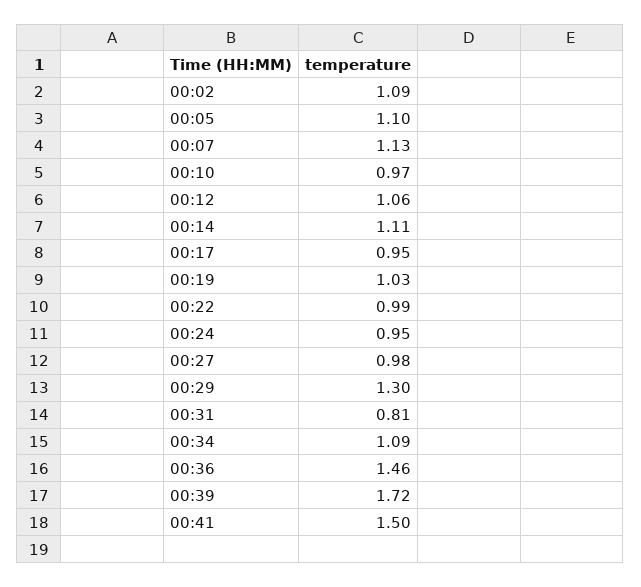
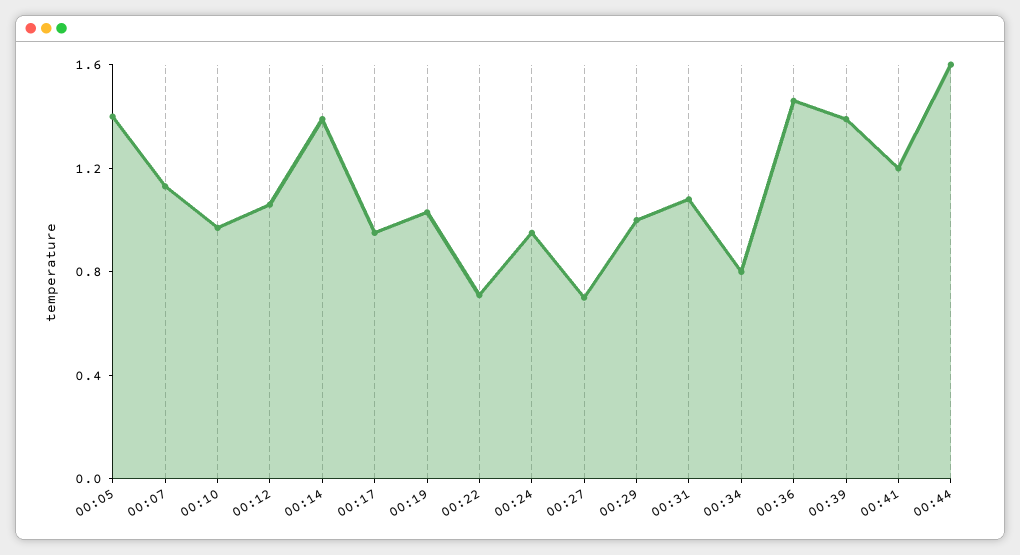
00:02: 1.09 -> none
00:05: 1.1 -> 1.4
00:14: 1.11 -> 1.4
00:22: 0.99 -> 0.7
00:27: 0.98 -> 0.7
00:29: 1.3 -> 1
00:31: 0.81 -> 1.1
00:34: 1.09 -> 0.8
00:39: 1.72 -> 1.4
00:41: 1.5 -> 1.2
00:44: none -> 1.6

